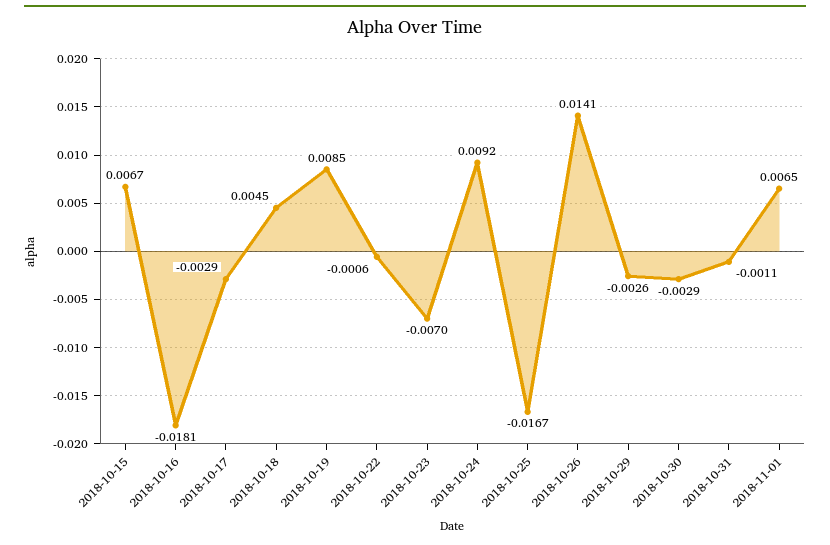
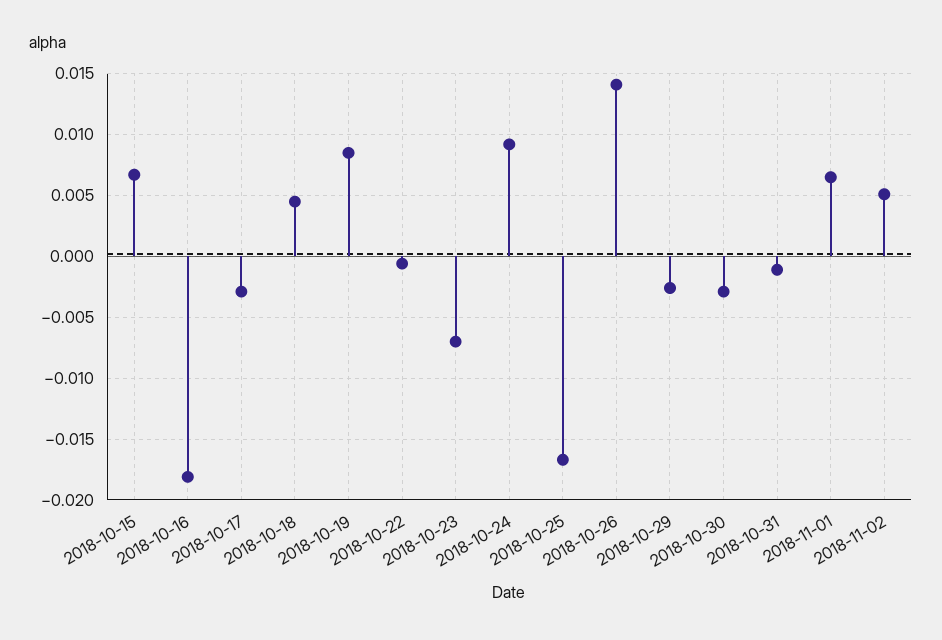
2018-11-02: none -> 0.005

